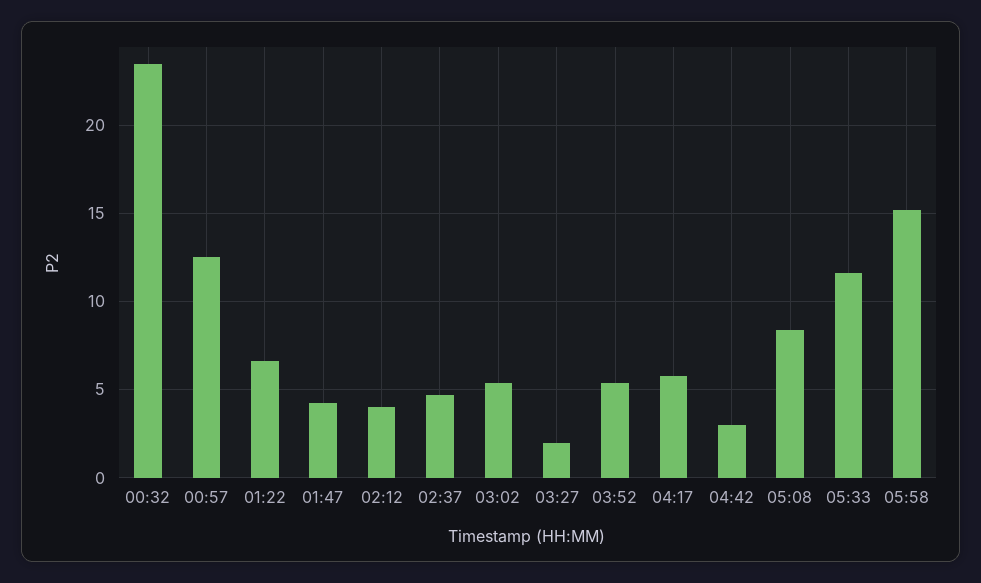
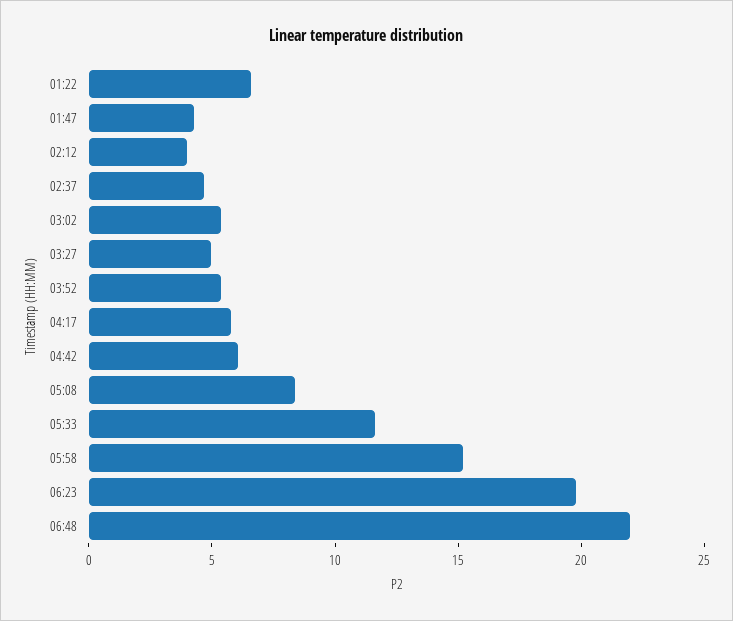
00:32: 23.5 -> none
00:57: 12.5 -> none
03:27: 2 -> 5
04:42: 3 -> 6
06:23: none -> 20
06:48: none -> 22

